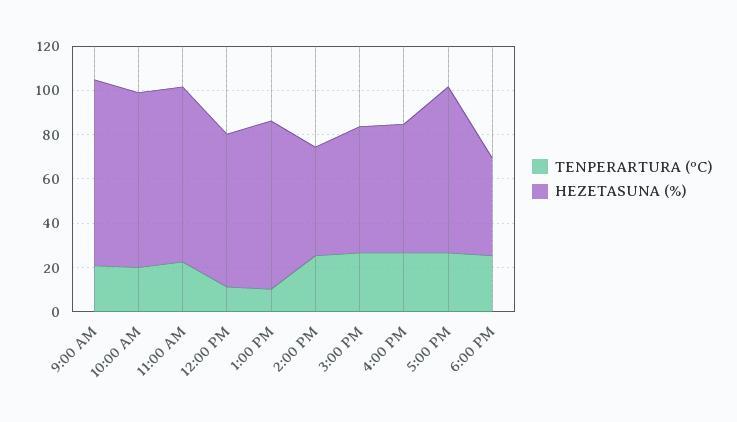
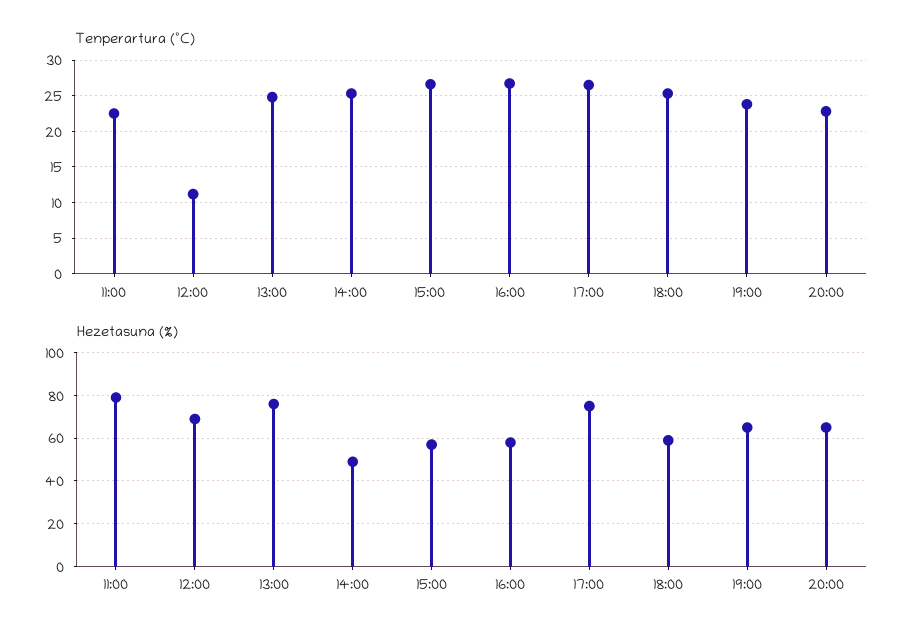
TENPERARTURA (ºC), 9:00 AM: 20 -> none
HEZETASUNA (%), 9:00 AM: 85 -> none
TENPERARTURA (ºC), 10:00 AM: 20 -> none
HEZETASUNA (%), 10:00 AM: 80 -> none
TENPERARTURA (ºC), 1:00 PM: 10 -> 25
HEZETASUNA (%), 6:00 PM: 45 -> 60
TENPERARTURA (ºC), 19:00: none -> 24
TENPERARTURA (ºC), 20:00: none -> 23
HEZETASUNA (%), 19:00: none -> 65
HEZETASUNA (%), 20:00: none -> 65

